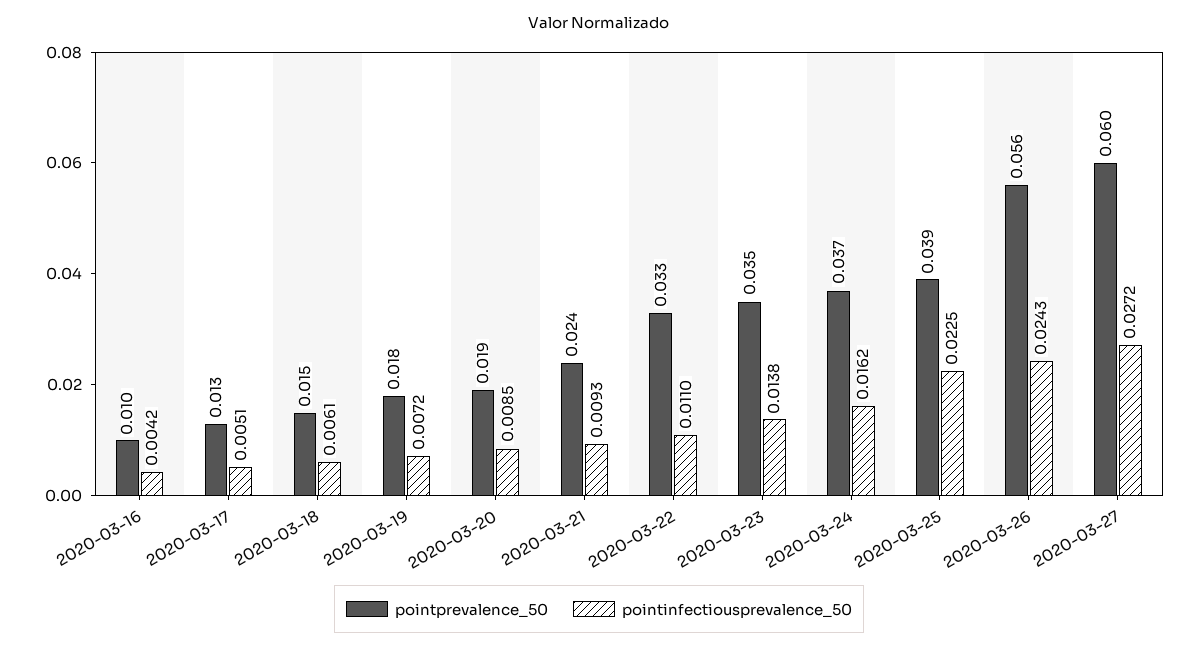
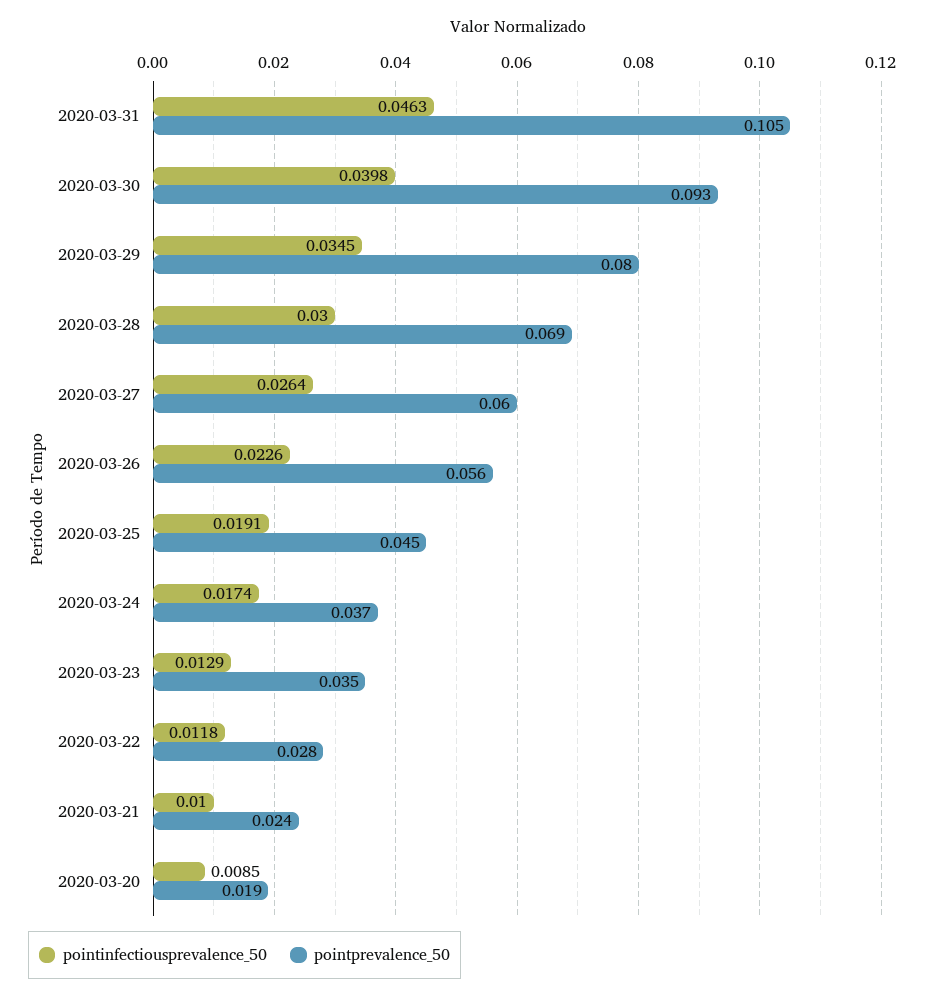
pointprevalence_50, 2020-03-16: 0.01 -> none
pointinfectiousprevalence_50, 2020-03-16: 0.0042 -> none
pointprevalence_50, 2020-03-17: 0.013 -> none
pointinfectiousprevalence_50, 2020-03-17: 0.0051 -> none
pointprevalence_50, 2020-03-18: 0.015 -> none
pointinfectiousprevalence_50, 2020-03-18: 0.0061 -> none
pointprevalence_50, 2020-03-19: 0.018 -> none
pointinfectiousprevalence_50, 2020-03-19: 0.0072 -> none
pointinfectiousprevalence_50, 2020-03-21: 0.0093 -> 0.01
pointprevalence_50, 2020-03-22: 0.033 -> 0.028
pointinfectiousprevalence_50, 2020-03-22: 0.011 -> 0.0118
pointinfectiousprevalence_50, 2020-03-23: 0.0138 -> 0.0129
pointinfectiousprevalence_50, 2020-03-24: 0.0162 -> 0.0174
pointprevalence_50, 2020-03-25: 0.039 -> 0.045
pointinfectiousprevalence_50, 2020-03-25: 0.0225 -> 0.0191
pointinfectiousprevalence_50, 2020-03-26: 0.0243 -> 0.0226
pointinfectiousprevalence_50, 2020-03-27: 0.0272 -> 0.0264
pointinfectiousprevalence_50, 2020-03-31: none -> 0.0463
pointprevalence_50, 2020-03-31: none -> 0.105
pointinfectiousprevalence_50, 2020-03-30: none -> 0.0398
pointprevalence_50, 2020-03-30: none -> 0.093
pointinfectiousprevalence_50, 2020-03-29: none -> 0.0345
pointprevalence_50, 2020-03-29: none -> 0.08
pointinfectiousprevalence_50, 2020-03-28: none -> 0.03
pointprevalence_50, 2020-03-28: none -> 0.069

